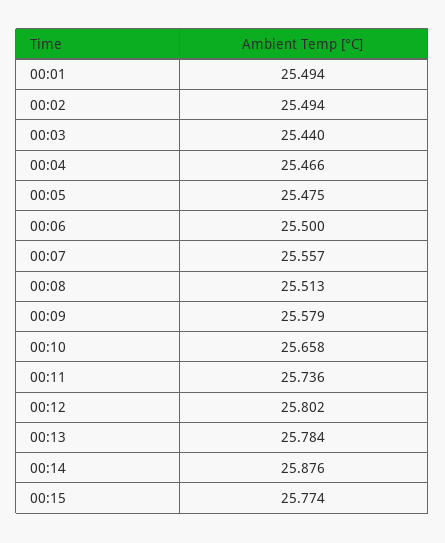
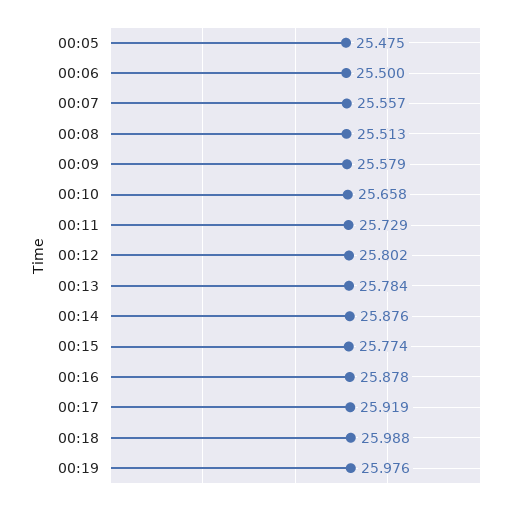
00:01: 25.494 -> none
00:02: 25.494 -> none
00:03: 25.44 -> none
00:04: 25.466 -> none
00:11: 25.736 -> 25.729
00:16: none -> 25.878
00:17: none -> 25.919
00:18: none -> 25.988
00:19: none -> 25.976

